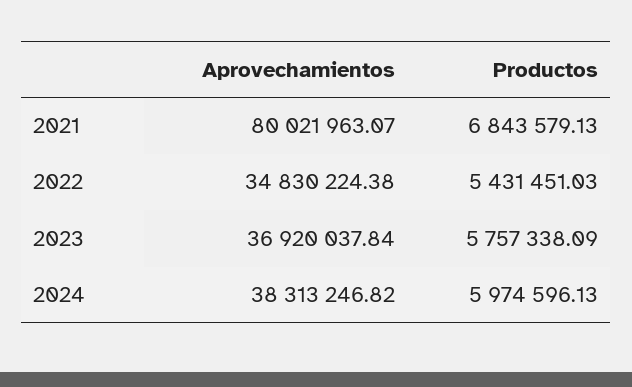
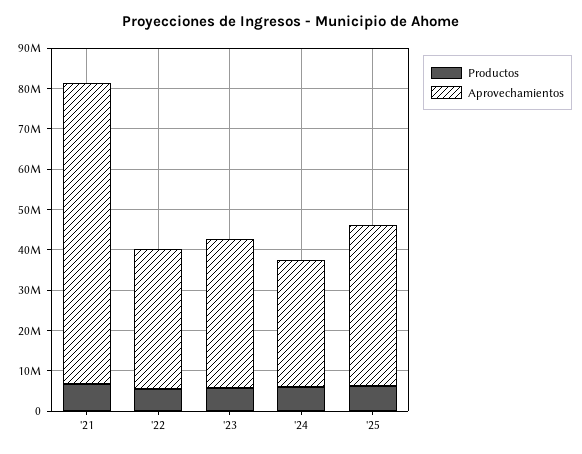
Aprovechamientos, 2021: 80021963.07 -> 74000000
Aprovechamientos, 2024: 38313246.82 -> 32000000
Productos, '25: none -> 6000000
Aprovechamientos, '25: none -> 40000000

